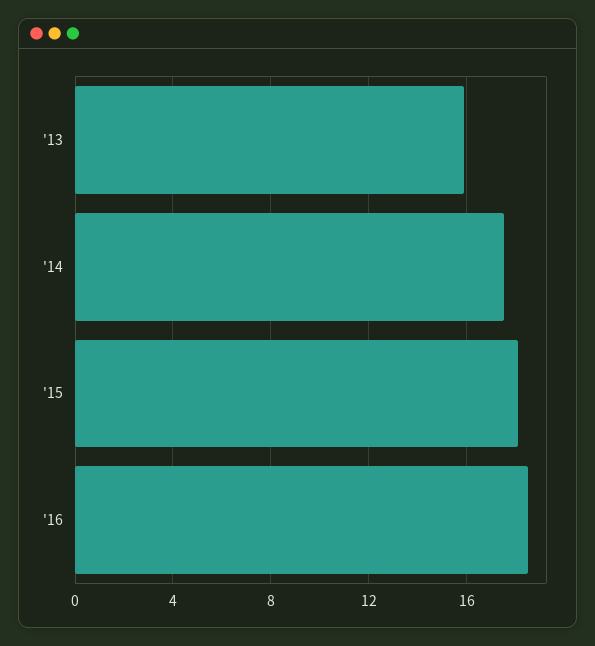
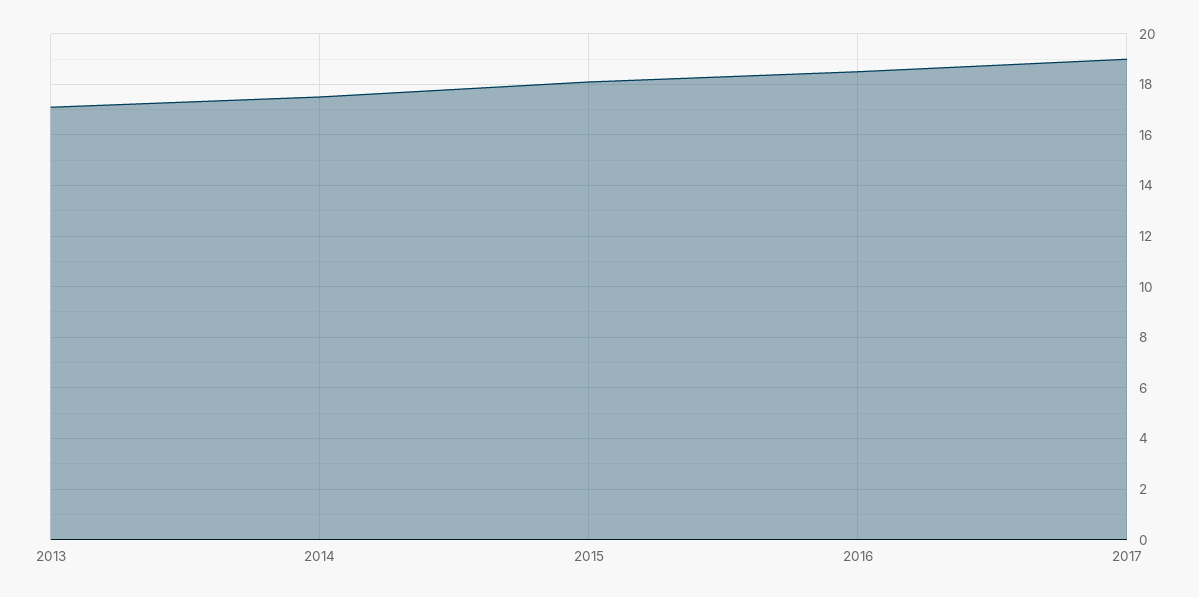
'13: 16 -> 17
2017: none -> 19

